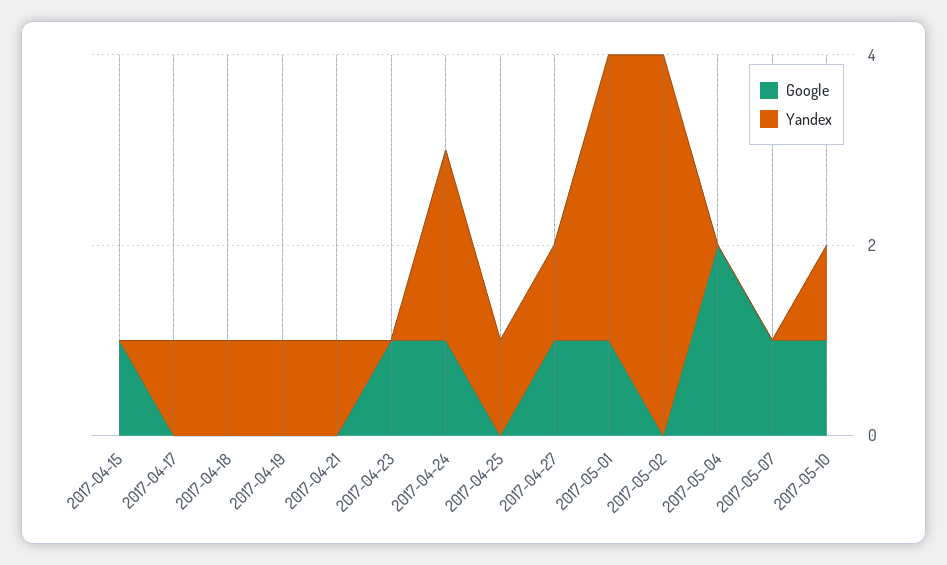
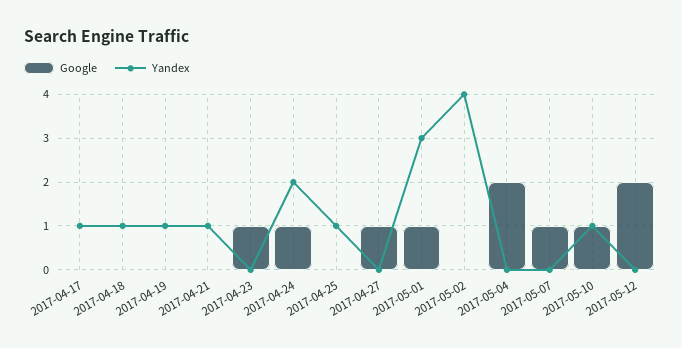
Google, 2017-04-15: 1 -> none
Yandex, 2017-04-15: 0 -> none
Yandex, 2017-04-27: 1 -> 0
Google, 2017-05-12: none -> 2
Yandex, 2017-05-12: none -> 0

